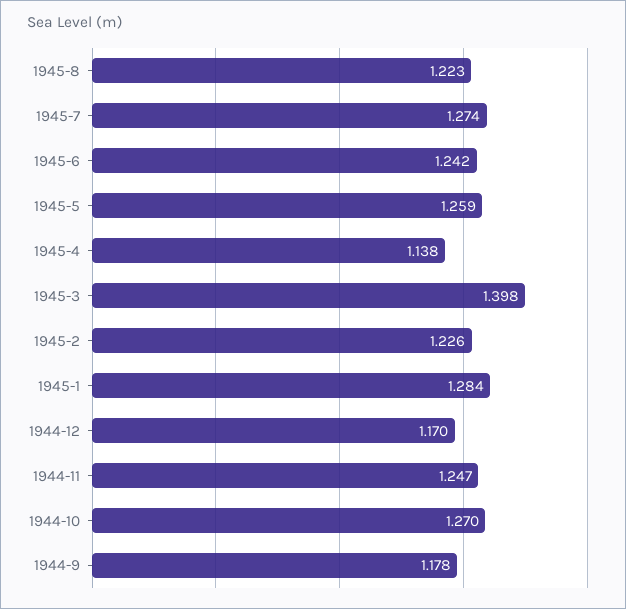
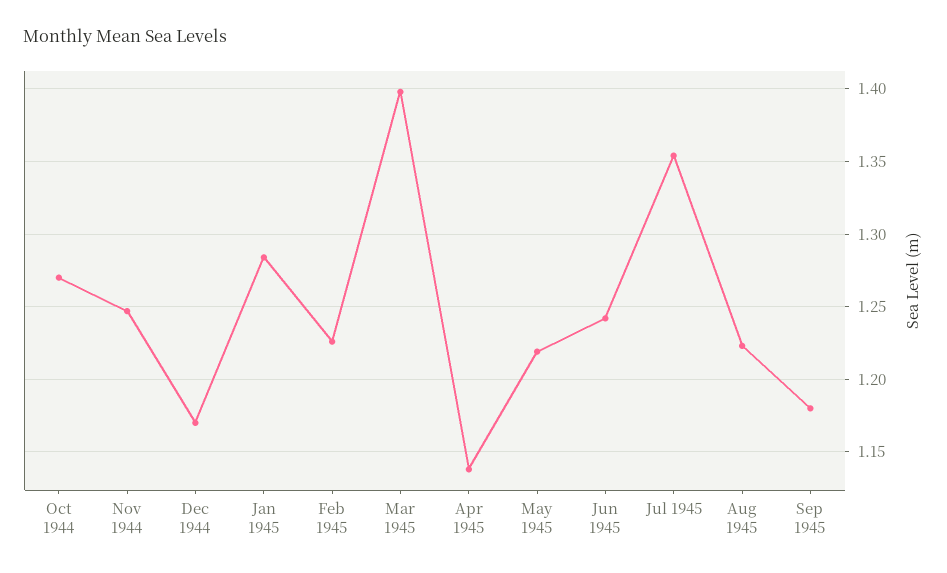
1945-7: 1.274 -> 1.355
1945-5: 1.259 -> 1.22
1944-9: 1.178 -> none
Sep 1945: none -> 1.18

